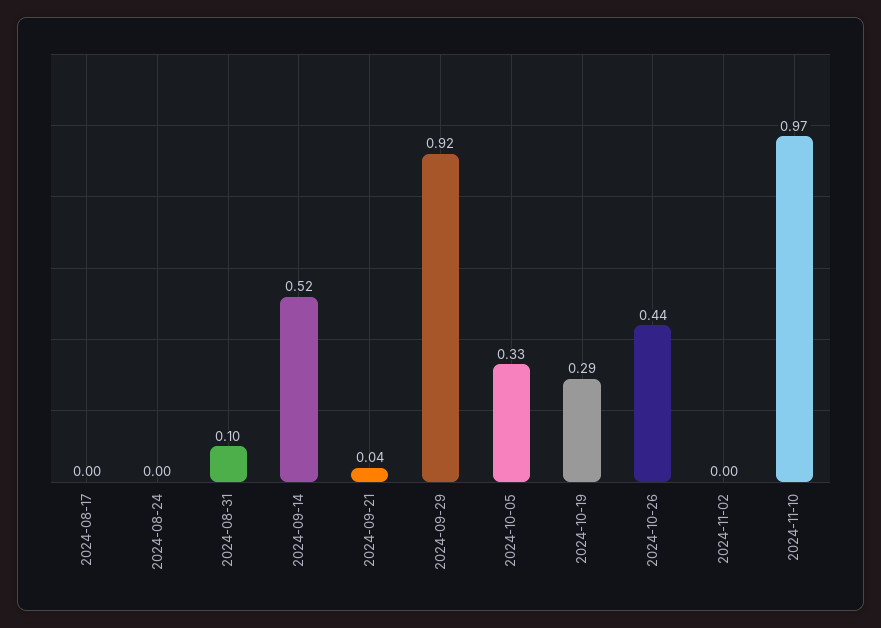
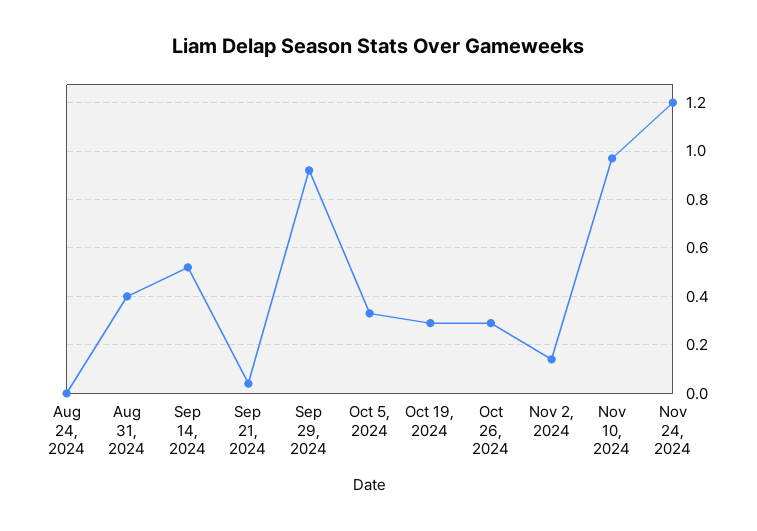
2024-08-17: 0 -> none
2024-08-31: 0.1 -> 0.4
2024-10-26: 0.44 -> 0.3
2024-11-02: 0 -> 0.15
Nov 24, 2024: none -> 1.2

